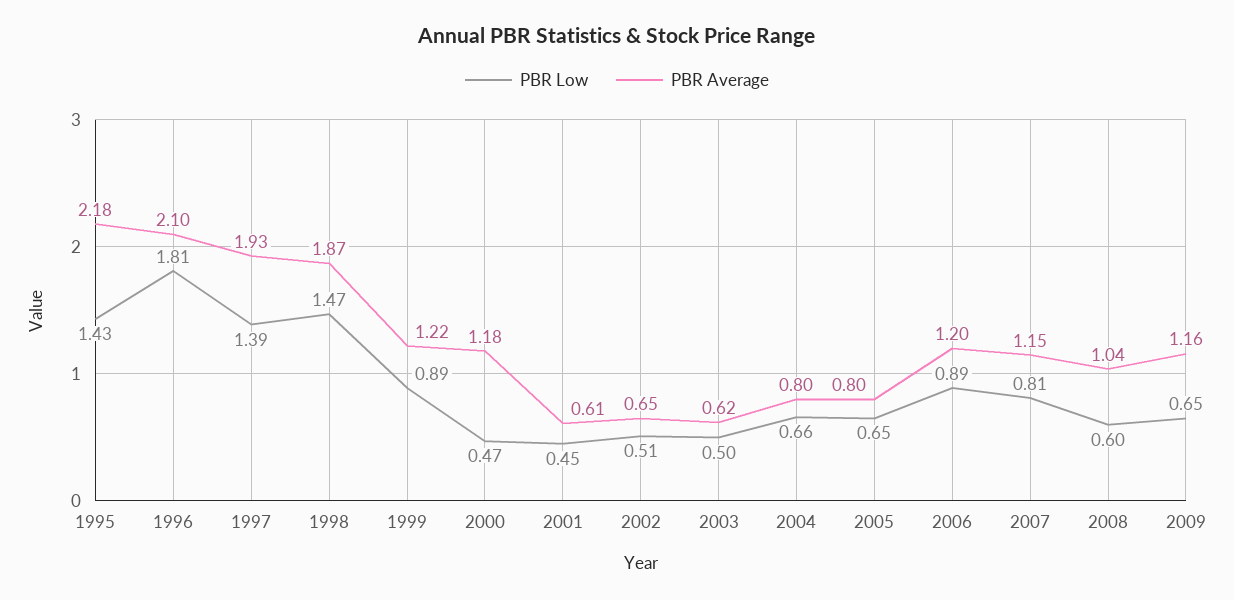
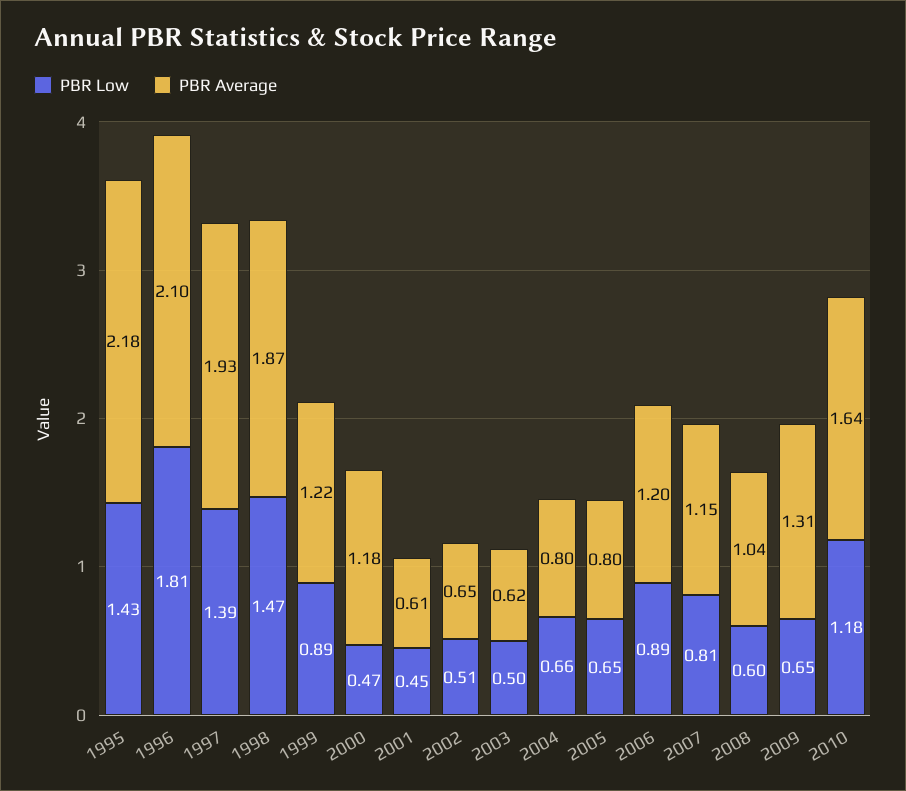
PBR Average, 2009: 1.16 -> 1.31
PBR Low, 2010: none -> 1.18
PBR Average, 2010: none -> 1.64

